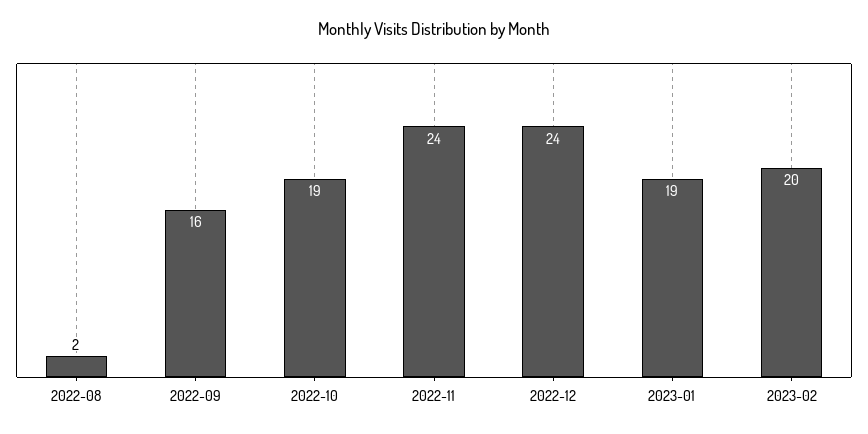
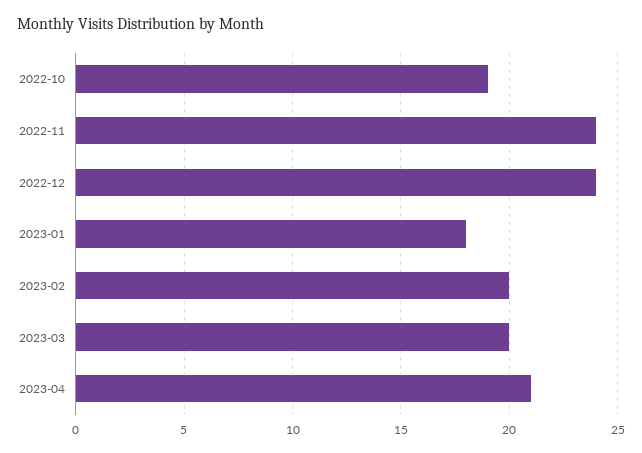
2022-08: 2 -> none
2022-09: 16 -> none
2023-01: 19 -> 18
2023-03: none -> 20
2023-04: none -> 21

